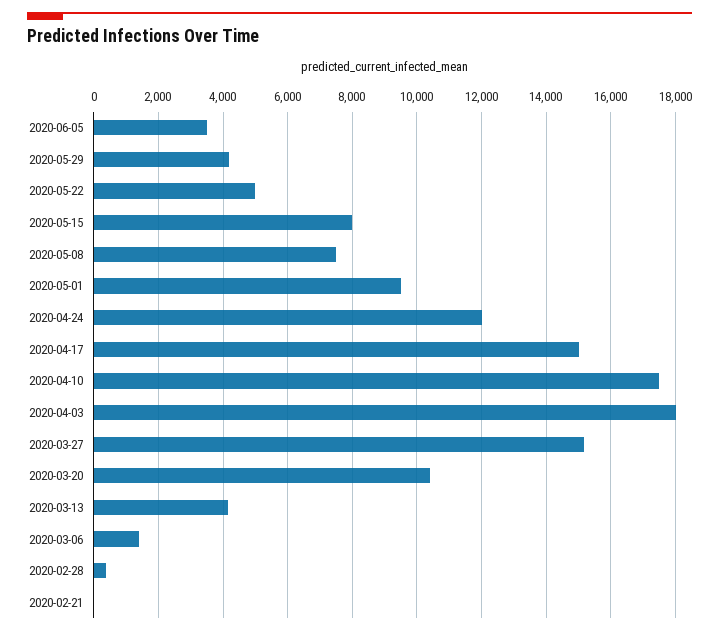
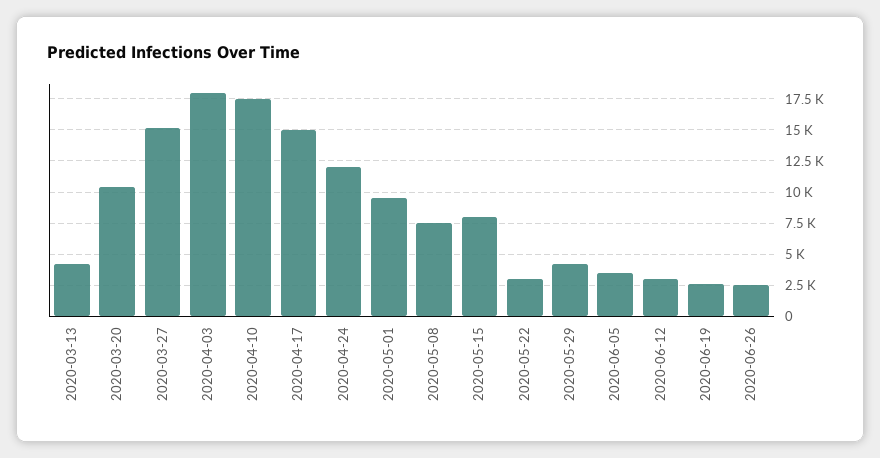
2020-05-22: 5000 -> 3000
2020-03-06: 1400 -> none
2020-02-28: 400 -> none
2020-02-21: 0 -> none
2020-06-12: none -> 3000
2020-06-19: none -> 2500
2020-06-26: none -> 2500

